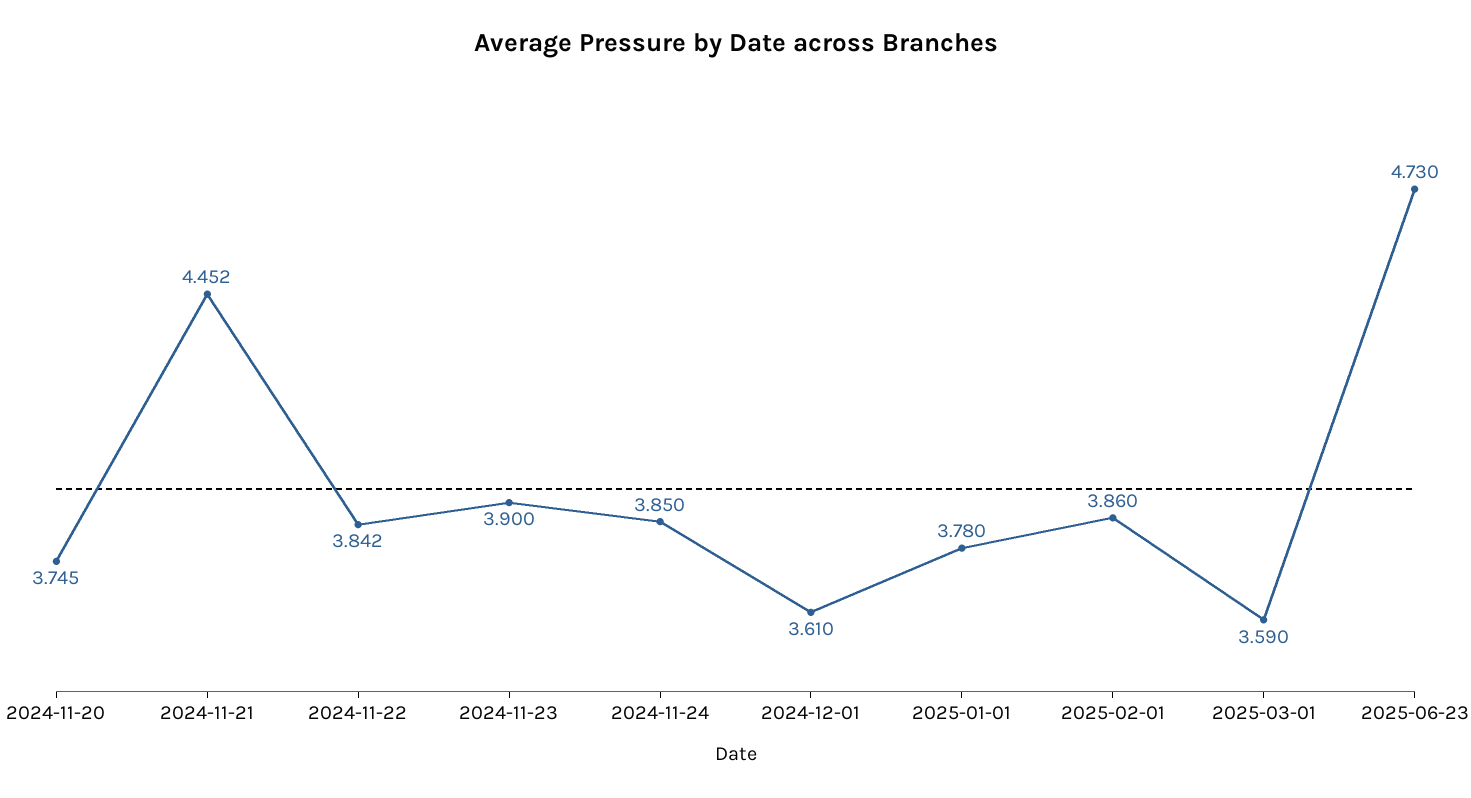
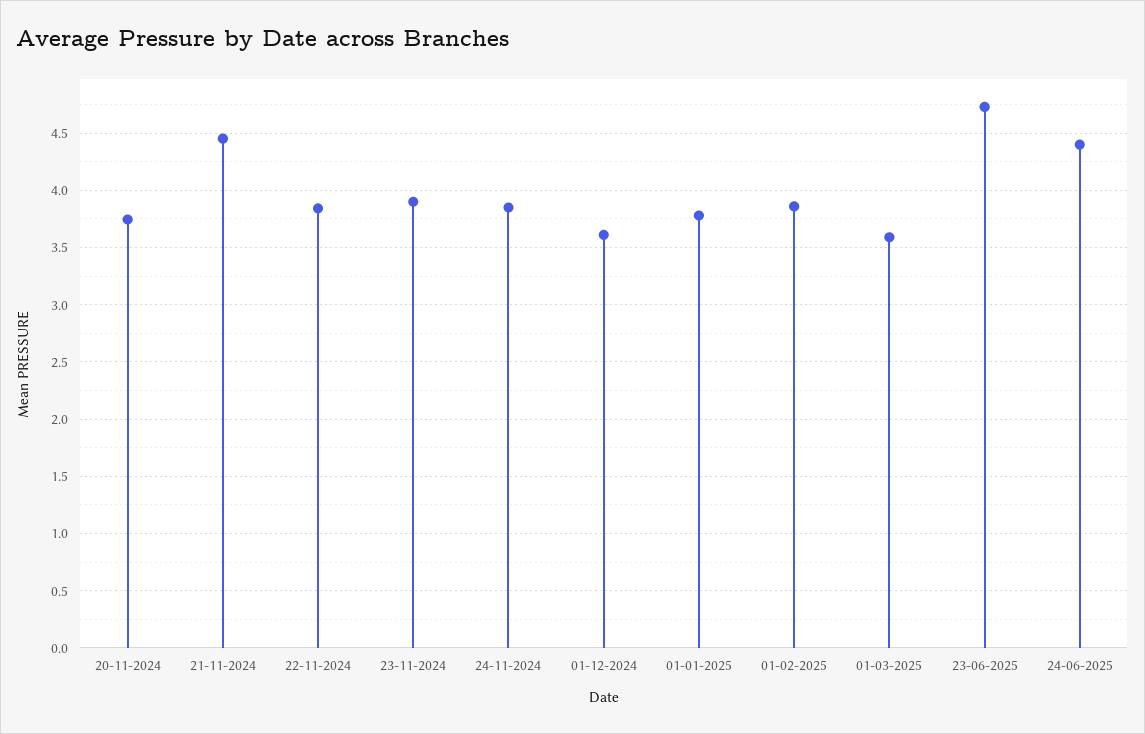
24-06-2025: none -> 4.4

